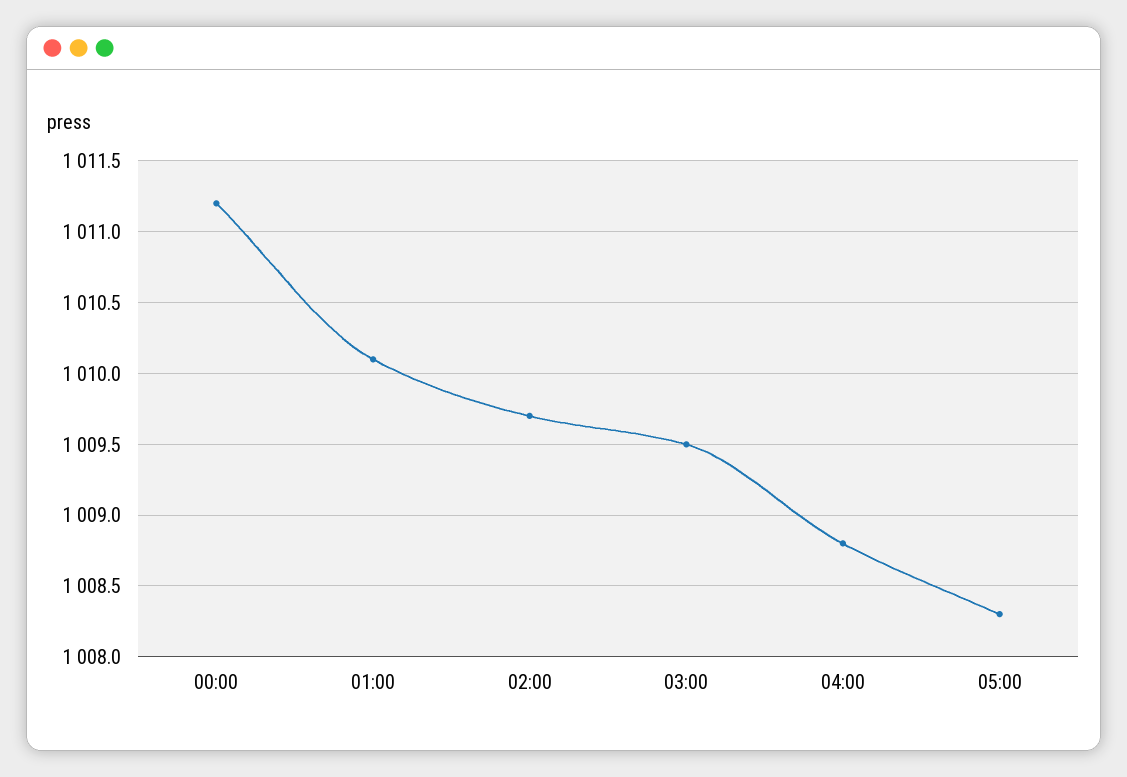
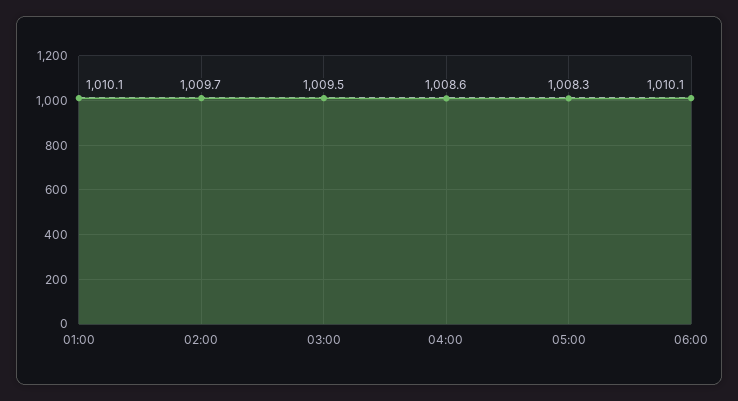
00:00: 1011.2 -> none
04:00: 1008.8 -> 1008.6
06:00: none -> 1010.1

